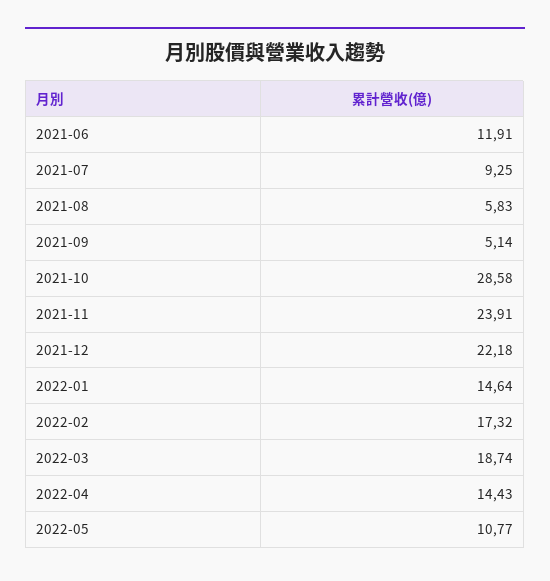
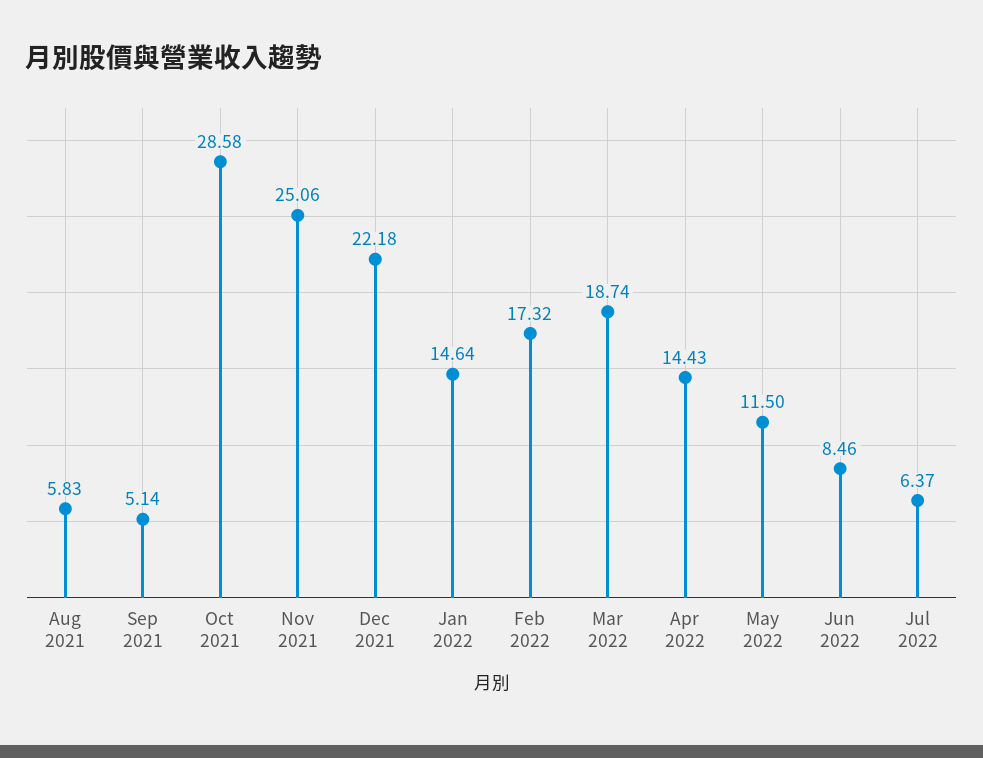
2021-06: 11.91 -> none
2021-07: 9.25 -> none
2021-11: 23.91 -> 25.06
2022-05: 10.77 -> 11.5
Jun 2022: none -> 8.46
Jul 2022: none -> 6.37

